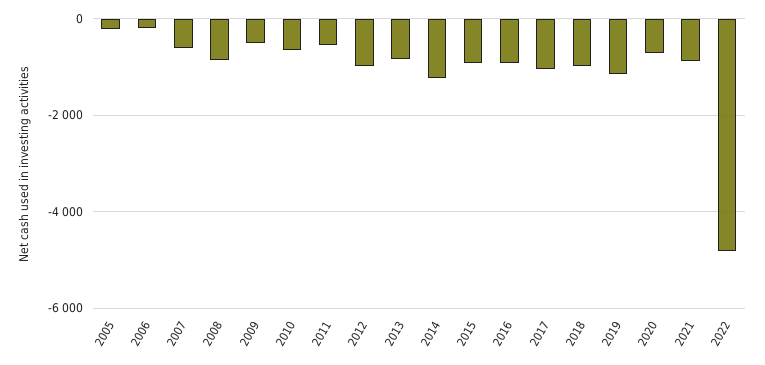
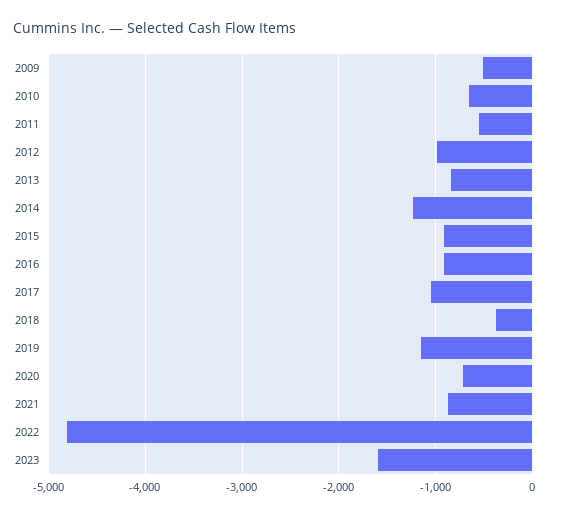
2005: -200 -> none
2006: -200 -> none
2007: -600 -> none
2008: -800 -> none
2018: -1000 -> -400
2023: none -> -1600

